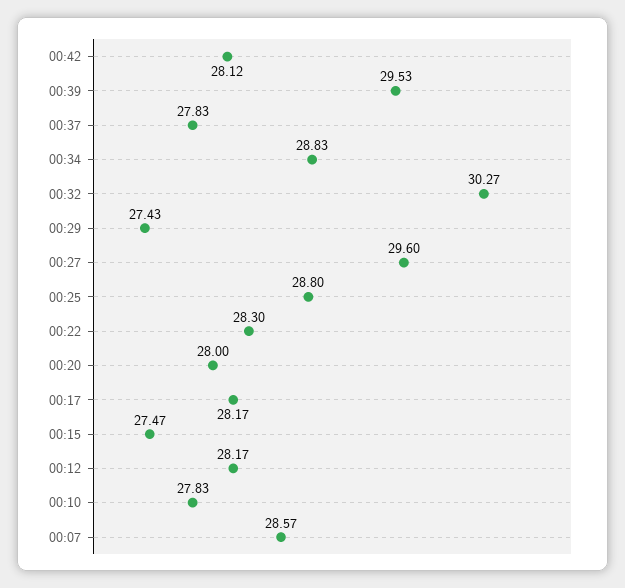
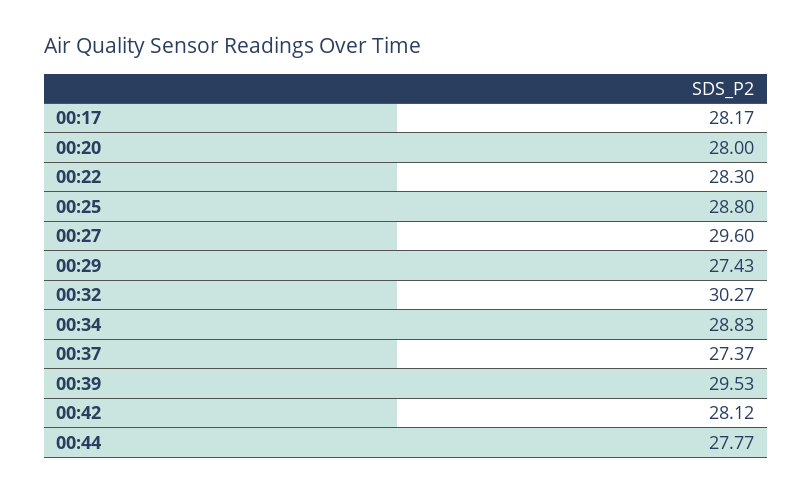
00:37: 27.83 -> 27.37
00:15: 27.47 -> none
00:12: 28.17 -> none
00:10: 27.83 -> none
00:07: 28.57 -> none
00:44: none -> 27.77

